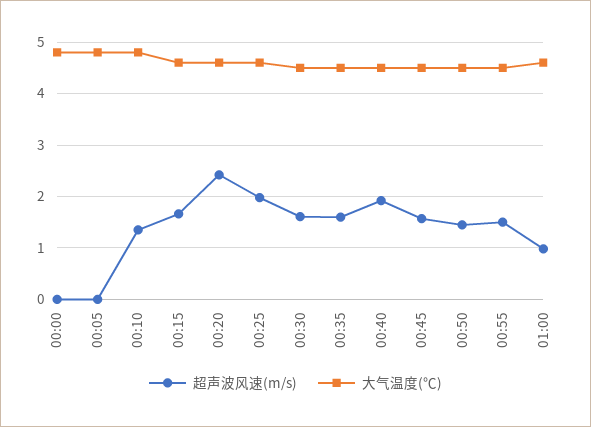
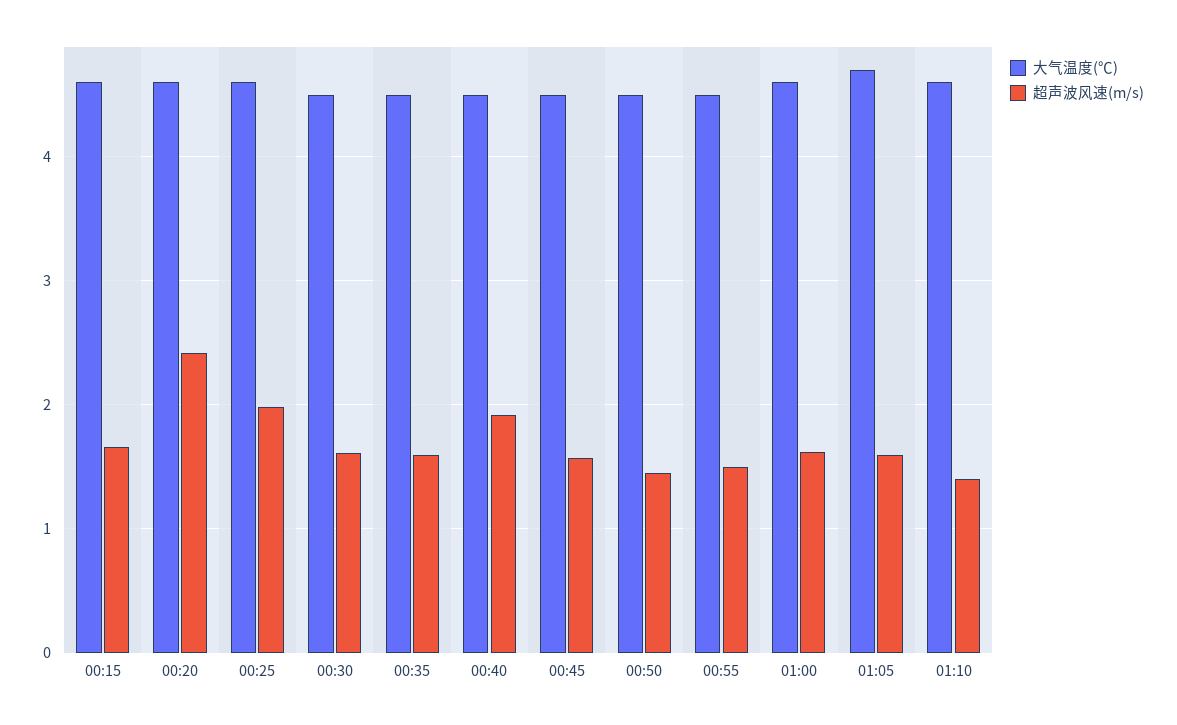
超声波风速(m/s), 00:00: 0 -> none
大气温度(℃), 00:00: 4.8 -> none
超声波风速(m/s), 00:05: 0 -> none
大气温度(℃), 00:05: 4.8 -> none
超声波风速(m/s), 00:10: 1.4 -> none
大气温度(℃), 00:10: 4.8 -> none
超声波风速(m/s), 01:00: 1 -> 1.6
大气温度(℃), 01:05: none -> 4.7
超声波风速(m/s), 01:05: none -> 1.6
大气温度(℃), 01:10: none -> 4.6
超声波风速(m/s), 01:10: none -> 1.4

